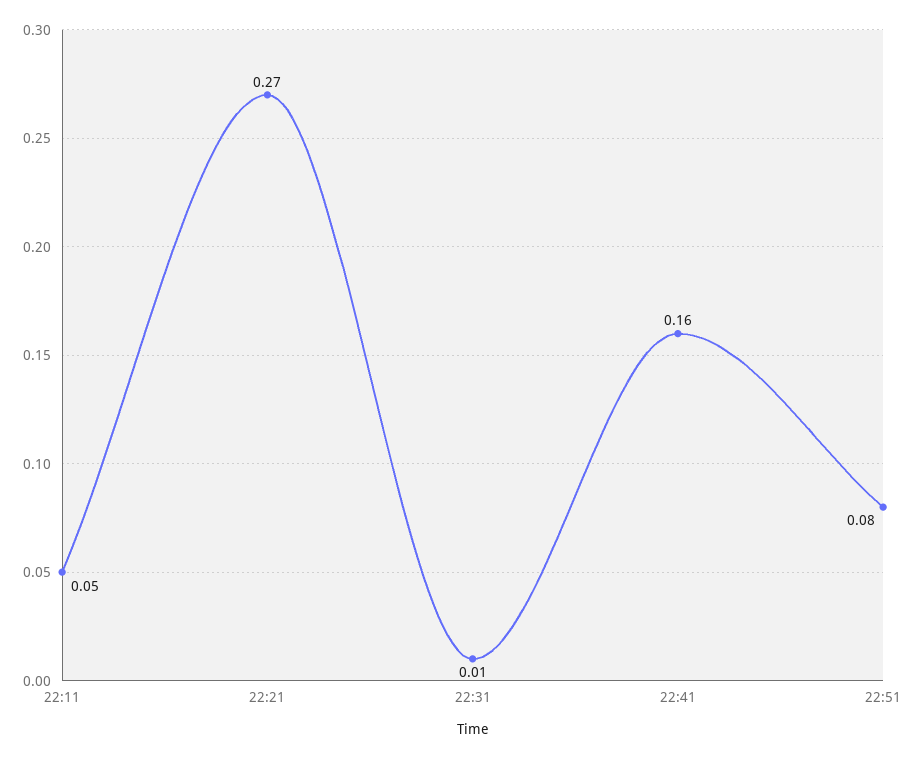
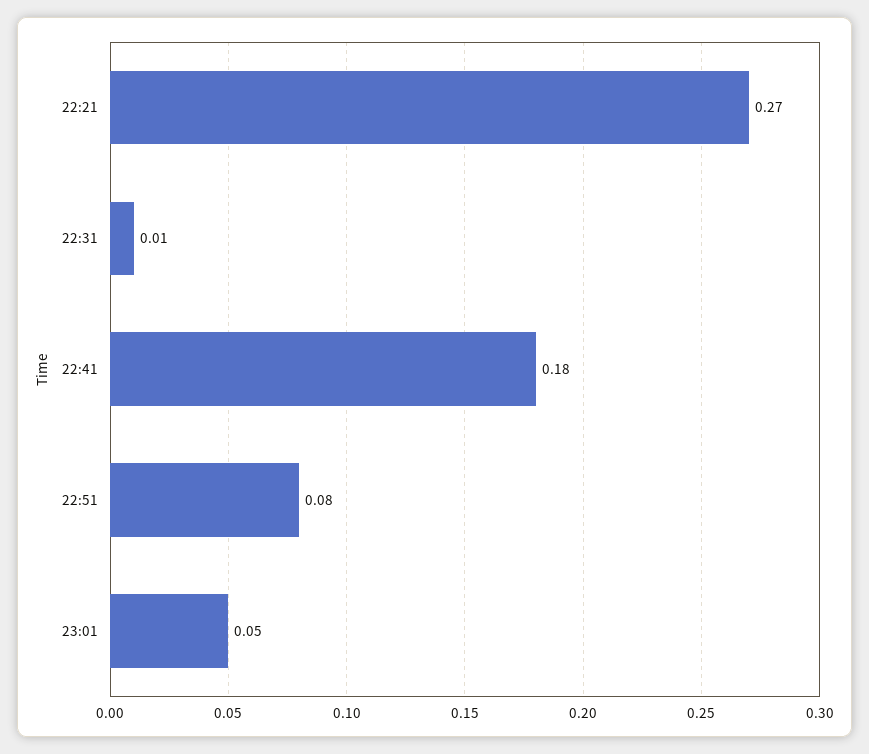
22:11: 0.05 -> none
22:41: 0.16 -> 0.18
23:01: none -> 0.05

